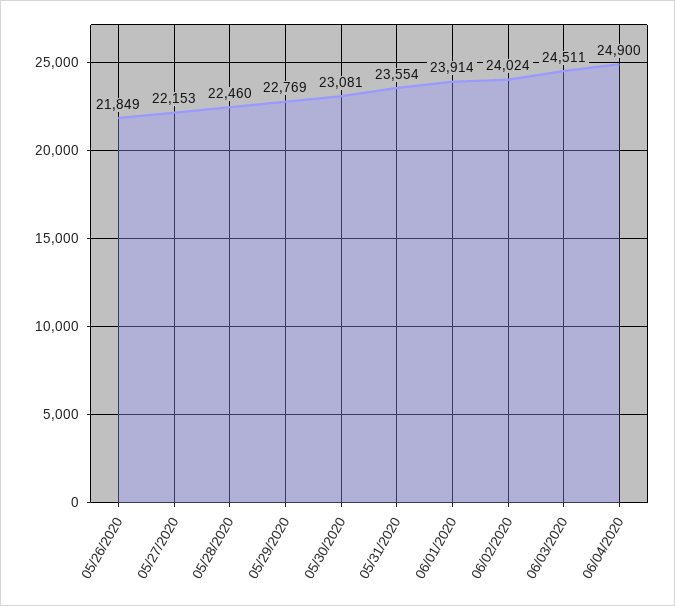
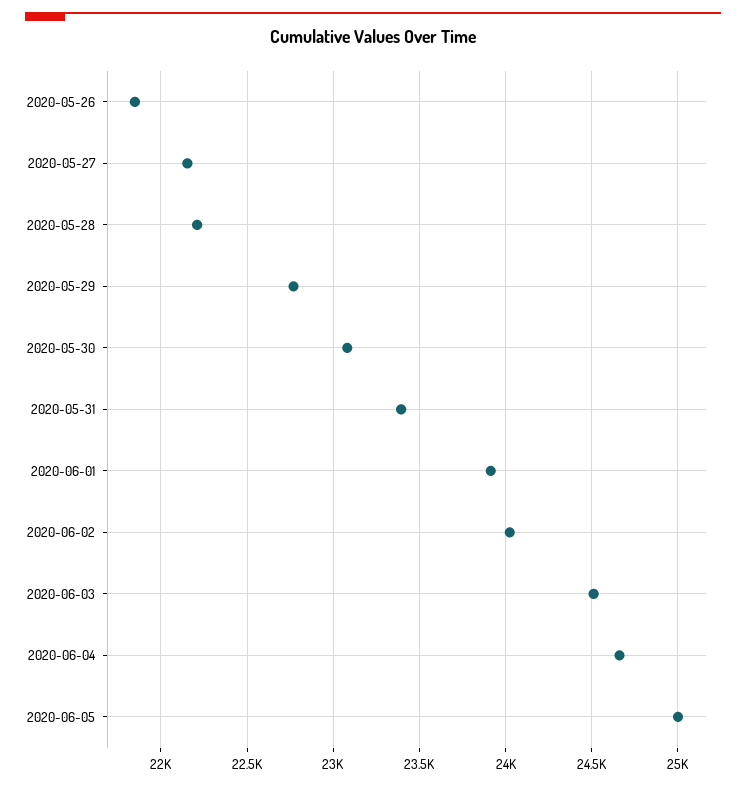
05/28/2020: 22460 -> 22200
05/31/2020: 23554 -> 23400
06/04/2020: 24900 -> 24650
2020-06-05: none -> 25000

